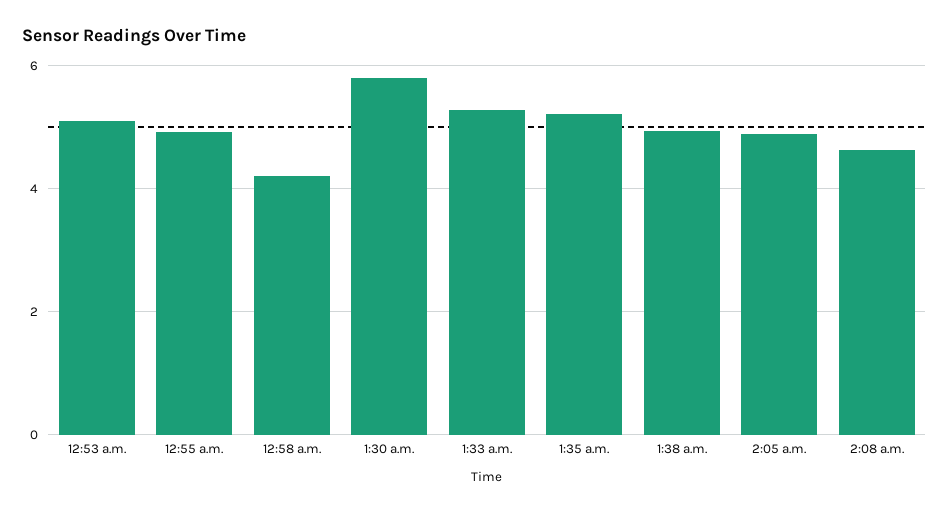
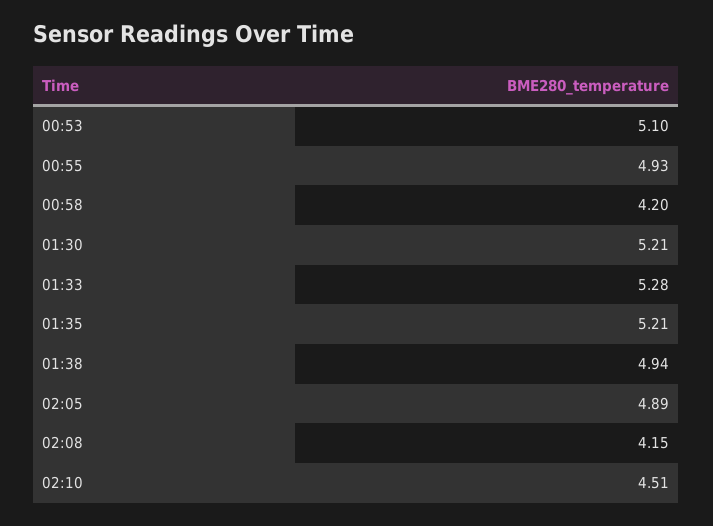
1:30 a.m.: 5.8 -> 5.21
2:08 a.m.: 4.6 -> 4.15
02:10: none -> 4.51

